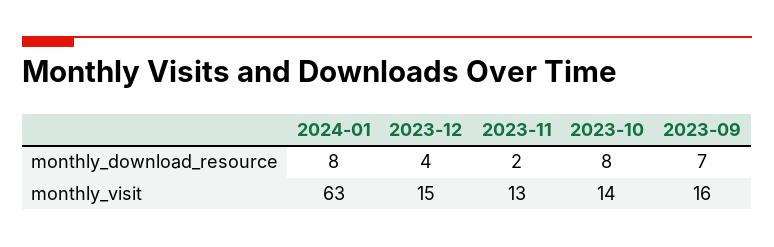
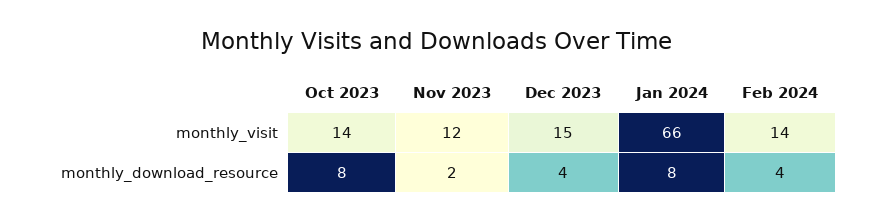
2023-09, monthly_download_resource: 7 -> none
2024-01, monthly_visit: 63 -> 66
2023-11, monthly_visit: 13 -> 12
2023-09, monthly_visit: 16 -> none
Feb 2024, monthly_visit: none -> 14
Feb 2024, monthly_download_resource: none -> 4

